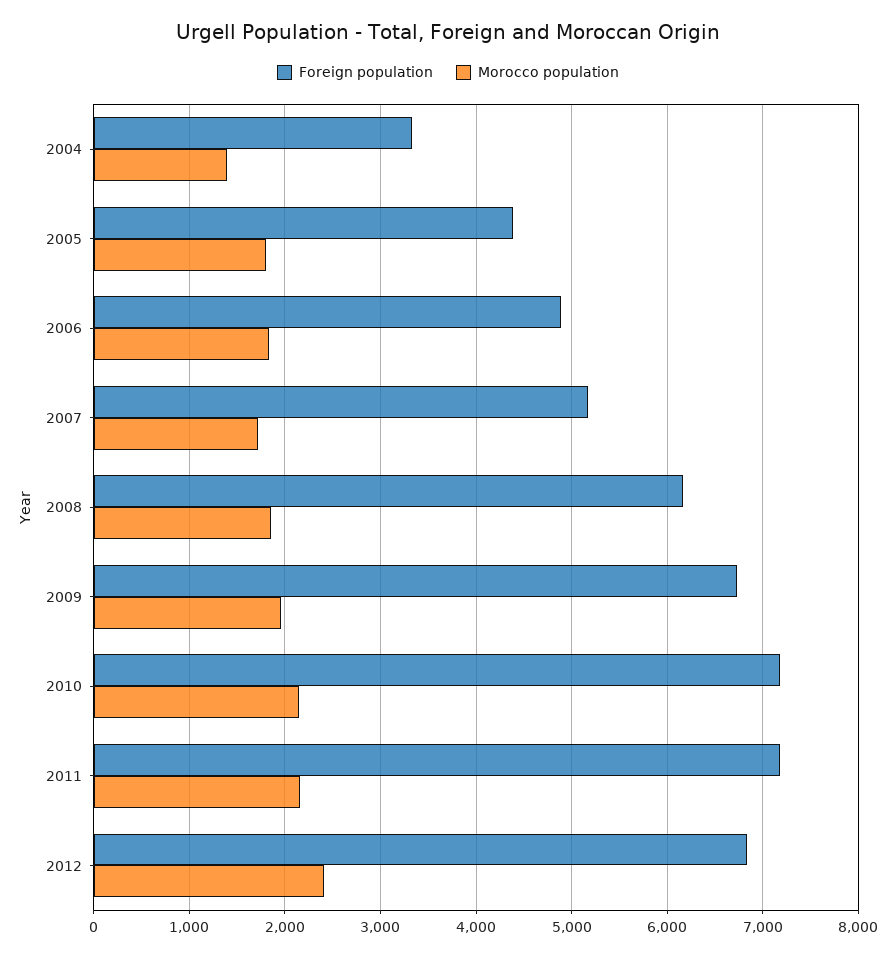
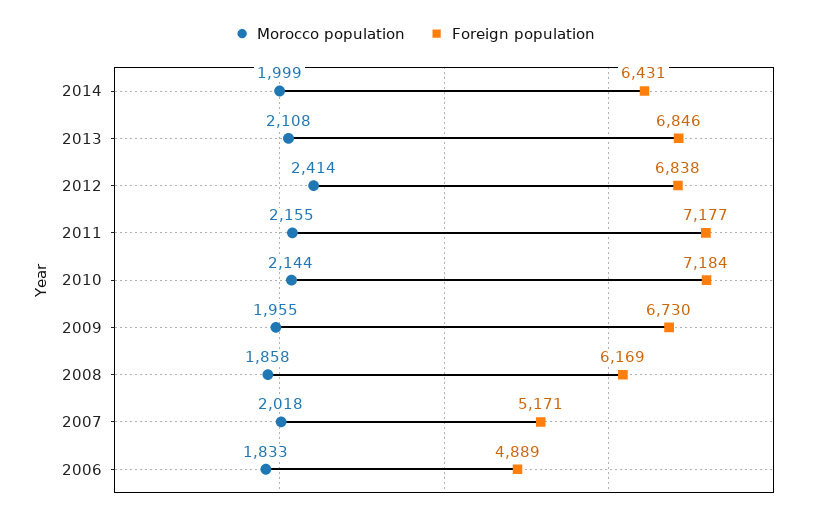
Foreign population, 2004: 3300 -> none
Morocco population, 2004: 1400 -> none
Foreign population, 2005: 4400 -> none
Morocco population, 2005: 1800 -> none
Morocco population, 2007: 1700 -> 2018
Morocco population, 2014: none -> 1999
Foreign population, 2014: none -> 6431
Morocco population, 2013: none -> 2108
Foreign population, 2013: none -> 6846

